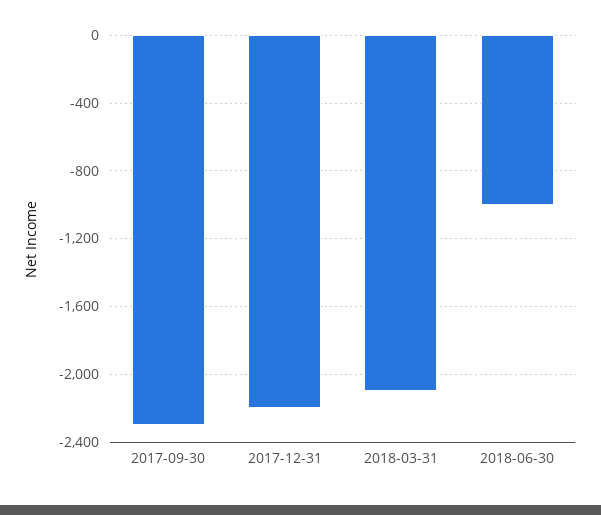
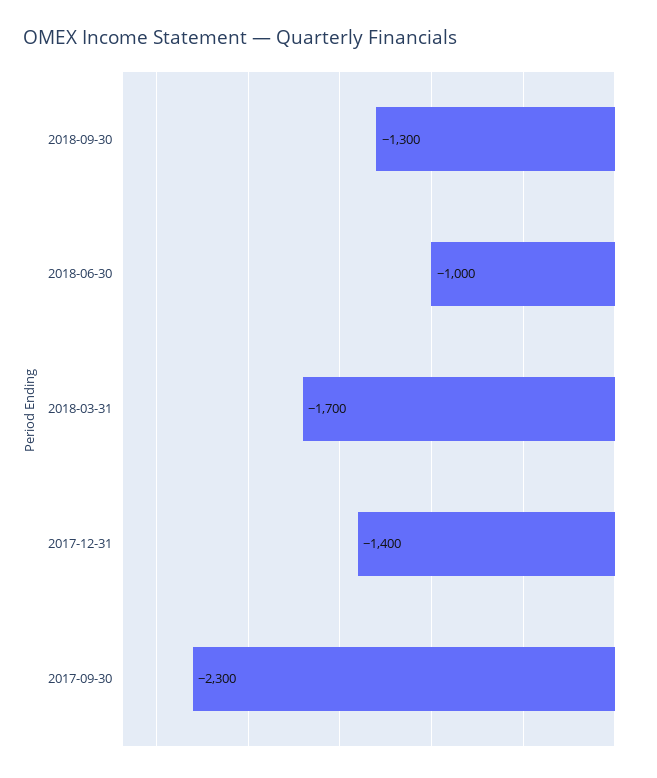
2017-12-31: -2200 -> -1400
2018-03-31: -2100 -> -1700
2018-09-30: none -> -1300

